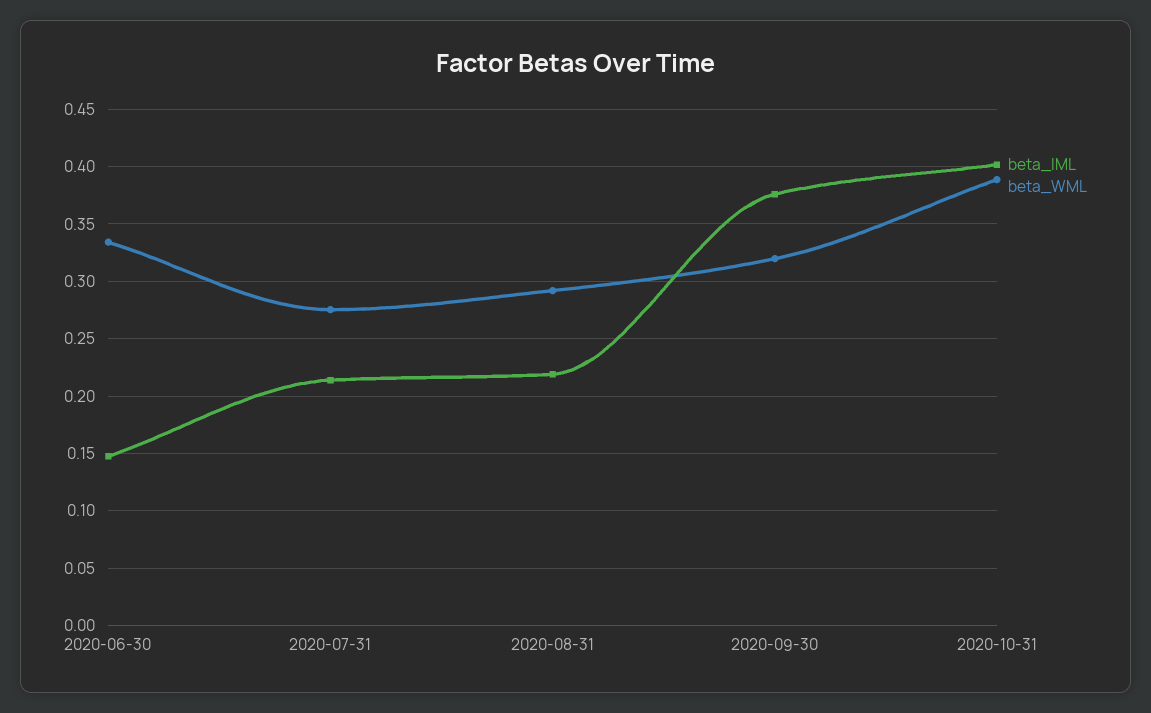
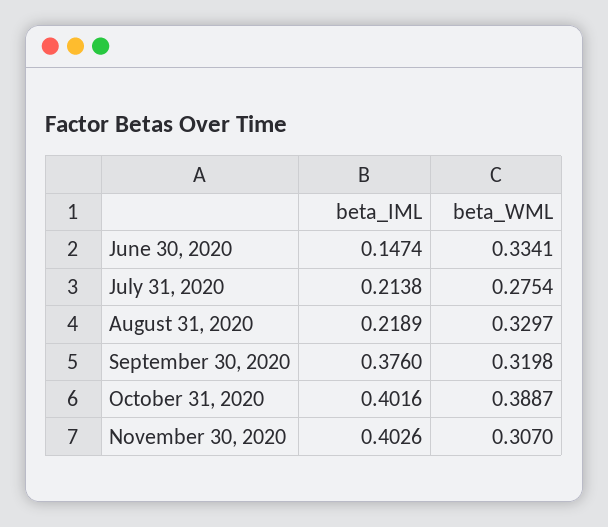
beta_WML, 2020-08-31: 0.29 -> 0.3297
beta_IML, November 30, 2020: none -> 0.4026
beta_WML, November 30, 2020: none -> 0.307

